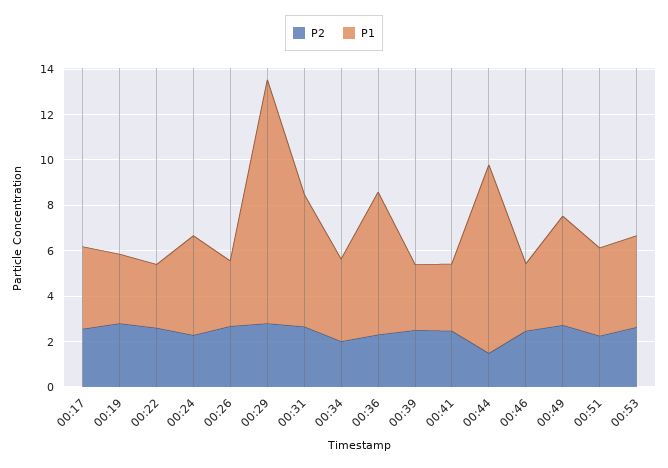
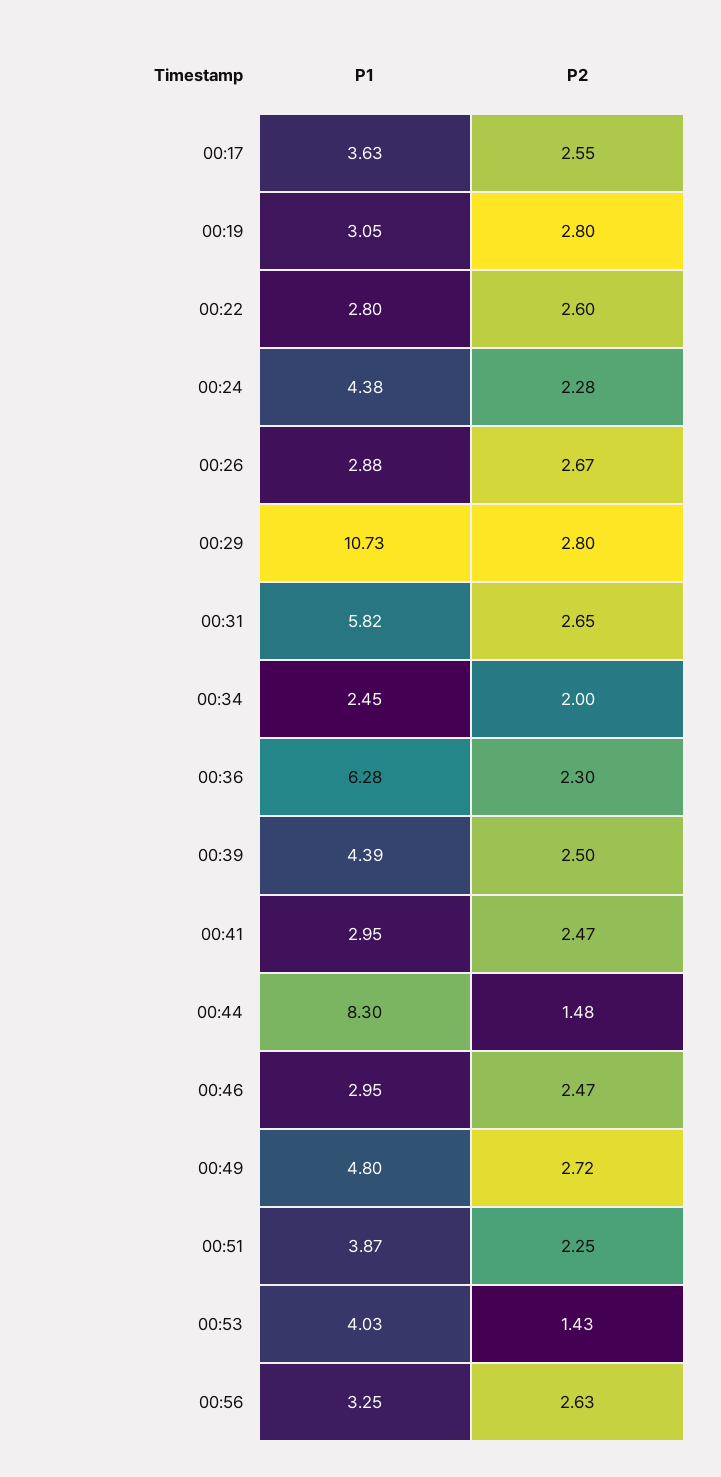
P1, 00:34: 3.5 -> 2.45
P1, 00:39: 3 -> 4.39
P2, 00:53: 2.5 -> 1.43
P1, 00:56: none -> 3.25
P2, 00:56: none -> 2.63

